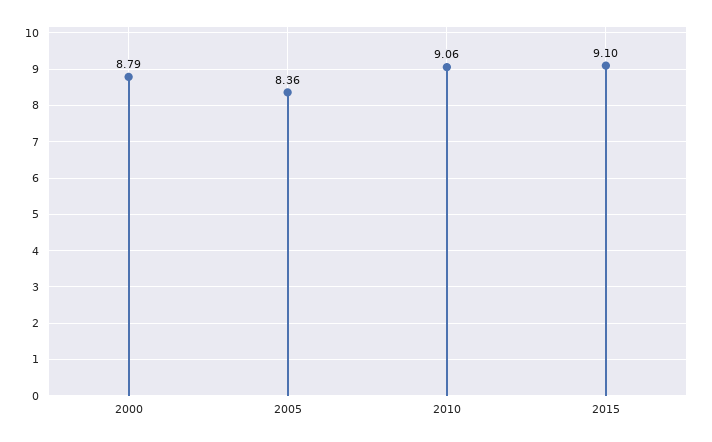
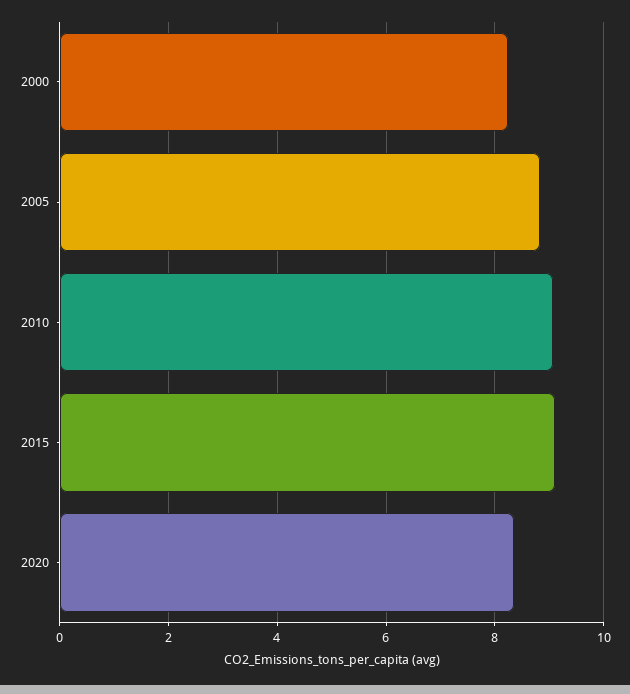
2000: 8.79 -> 8.2
2005: 8.36 -> 8.8
2020: none -> 8.4

